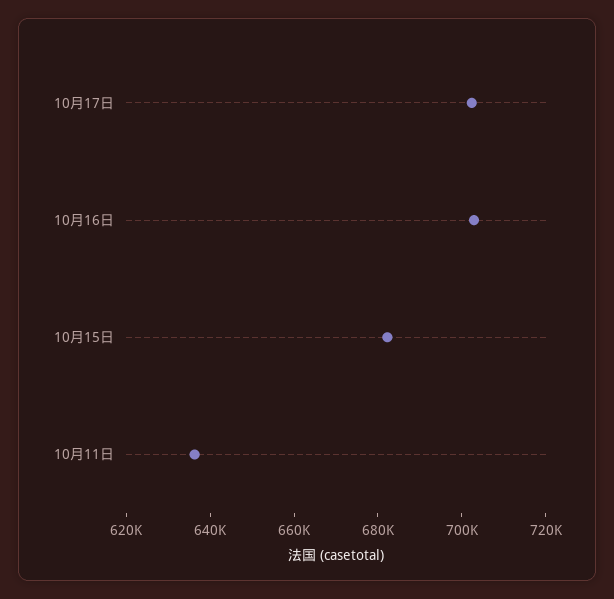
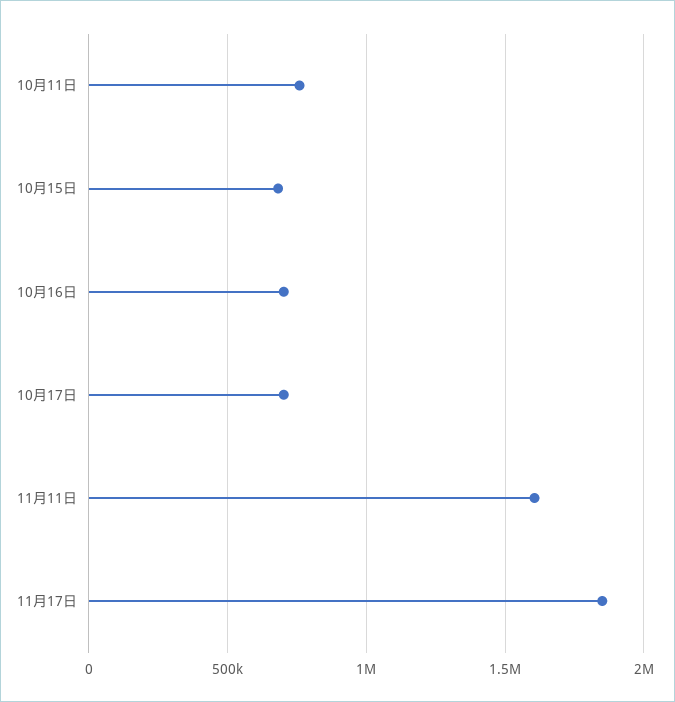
10月11日: 635000 -> 750000
11月11日: none -> 1600000
11月17日: none -> 1850000

